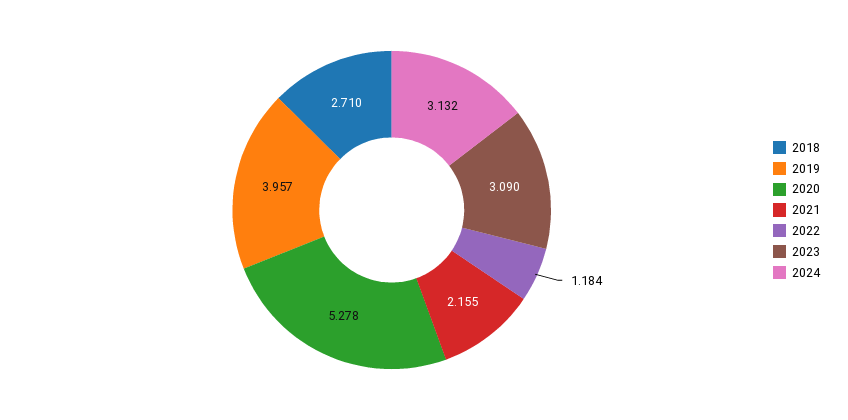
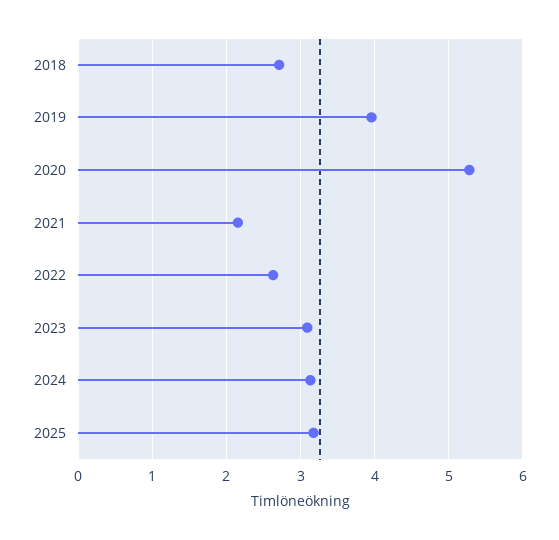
2022: 1.184 -> 2.6
2025: none -> 3.2

